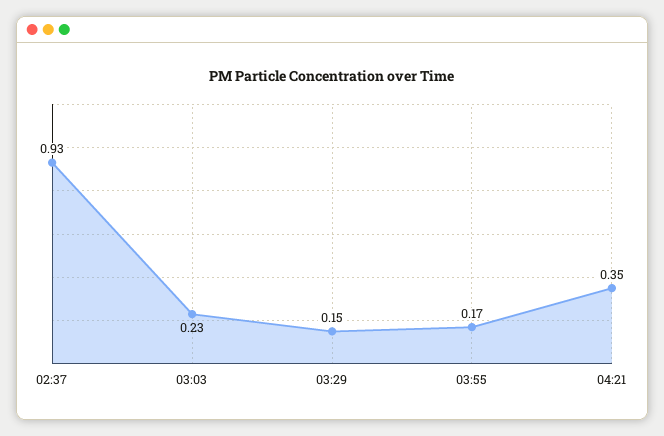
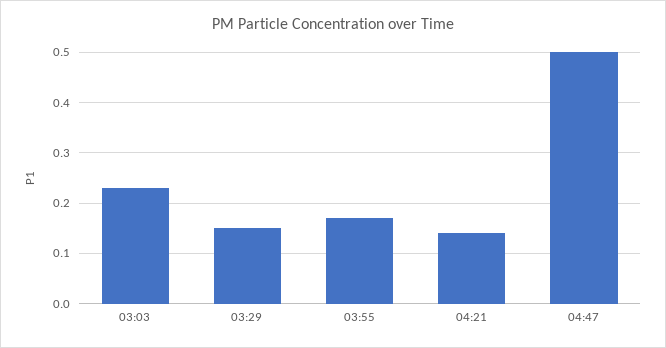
02:37: 0.93 -> none
04:21: 0.35 -> 0.15
04:47: none -> 0.5

